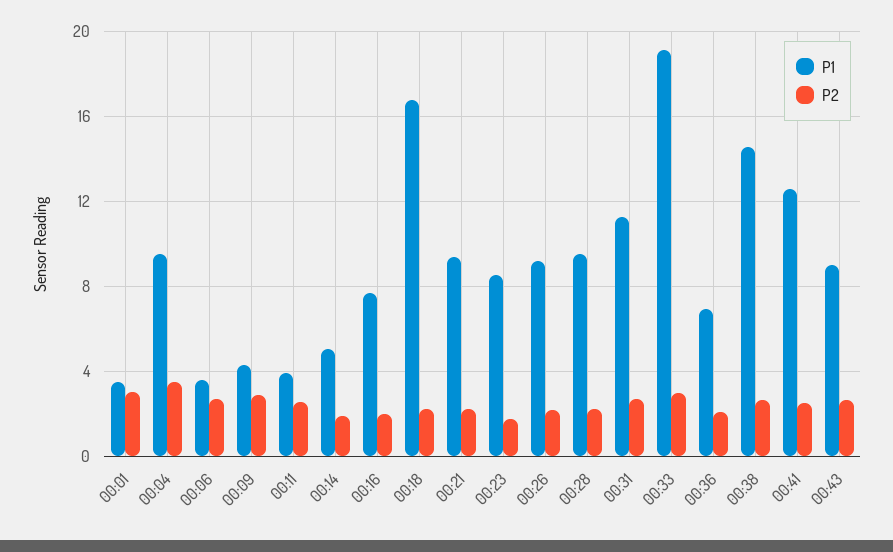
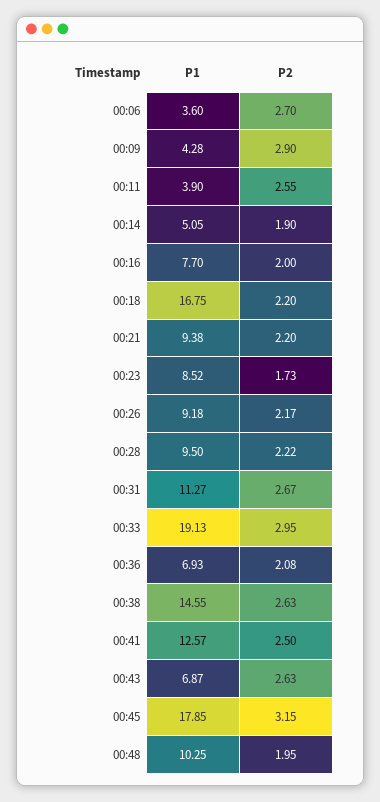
P1, 00:01: 3.5 -> none
P2, 00:01: 3 -> none
P1, 00:04: 9.5 -> none
P2, 00:04: 3.5 -> none
P1, 00:43: 9 -> 6.87
P1, 00:45: none -> 17.85
P2, 00:45: none -> 3.15
P1, 00:48: none -> 10.25
P2, 00:48: none -> 1.95

